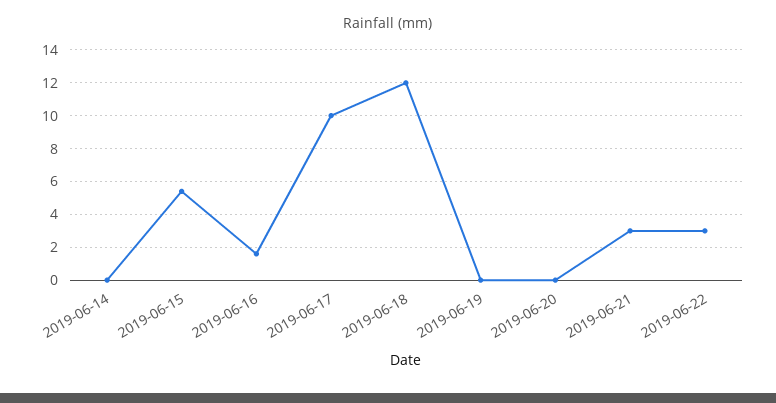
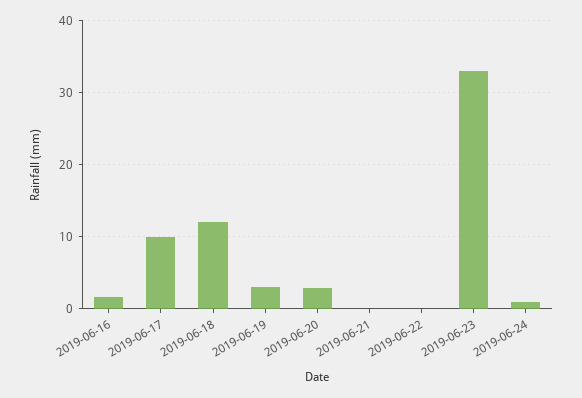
2019-06-14: 0 -> none
2019-06-15: 5.5 -> none
2019-06-19: 0 -> 3
2019-06-20: 0 -> 3
2019-06-21: 3 -> 0
2019-06-22: 3 -> 0
2019-06-23: none -> 33
2019-06-24: none -> 1

